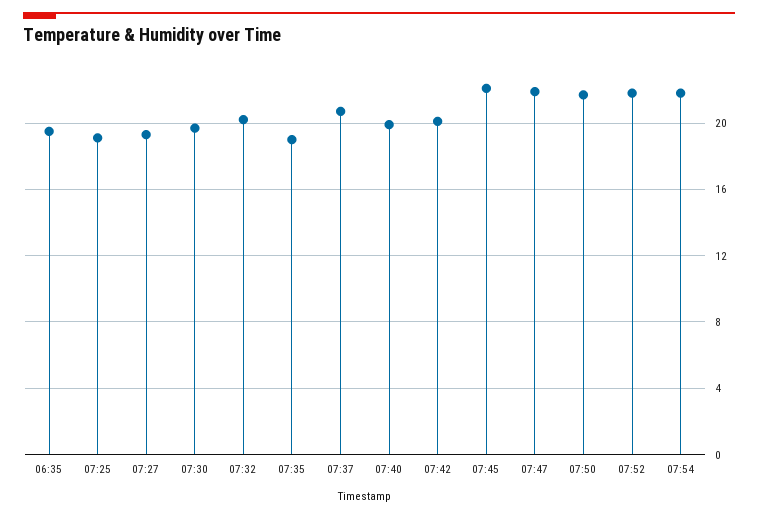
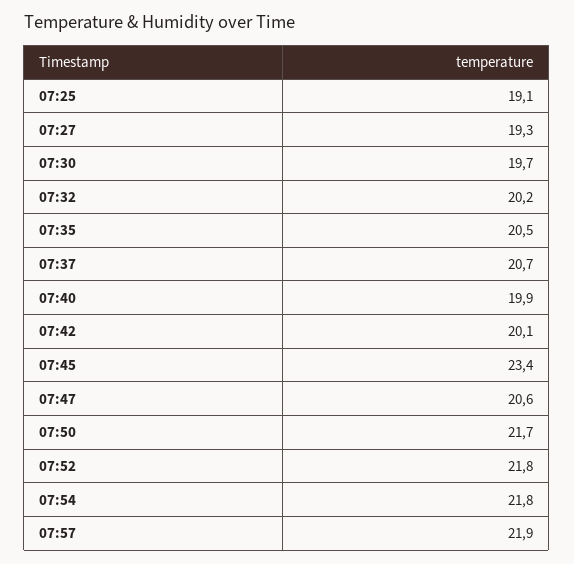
06:35: 19.5 -> none
07:35: 19 -> 20.5
07:45: 22 -> 23.4
07:47: 22 -> 20.6
07:57: none -> 21.9

